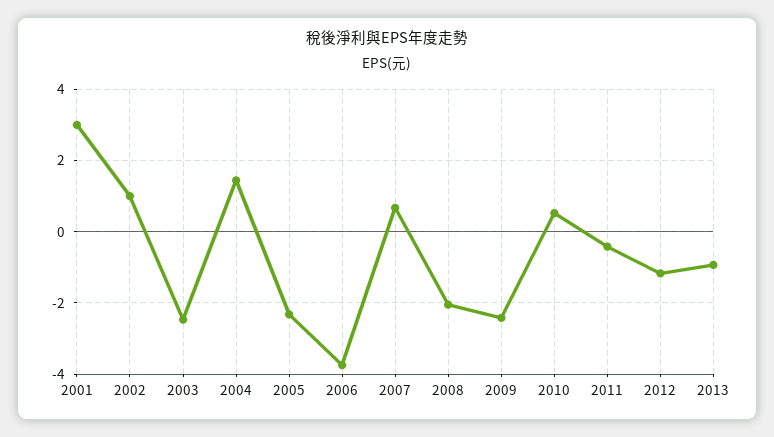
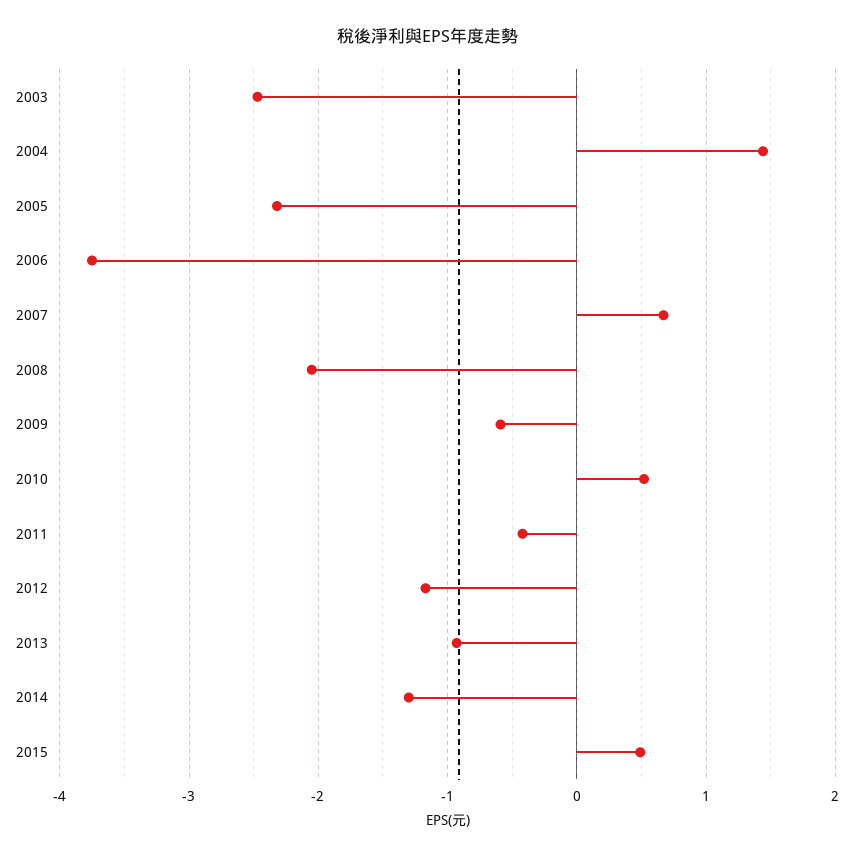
2001: 3 -> none
2002: 1 -> none
2009: -2.4 -> -0.6
2014: none -> -1.3
2015: none -> 0.5

